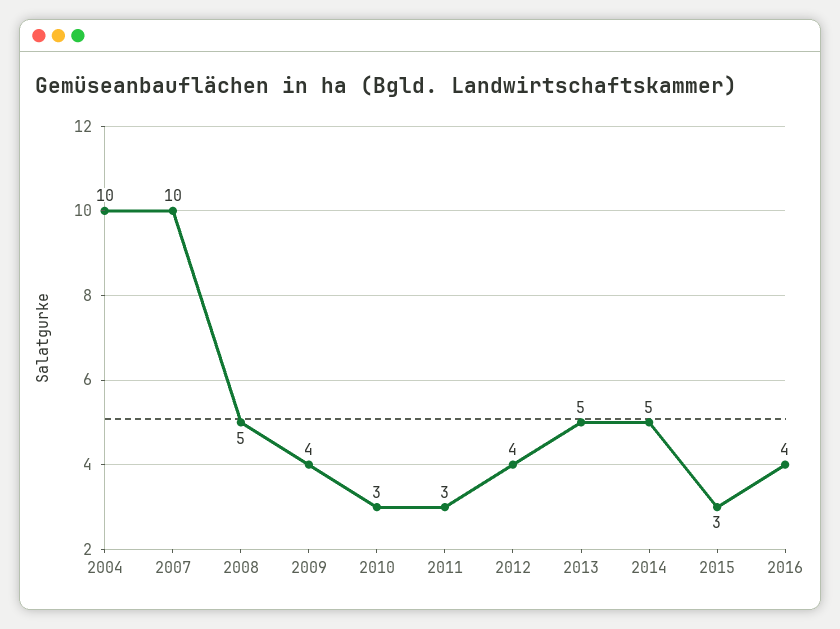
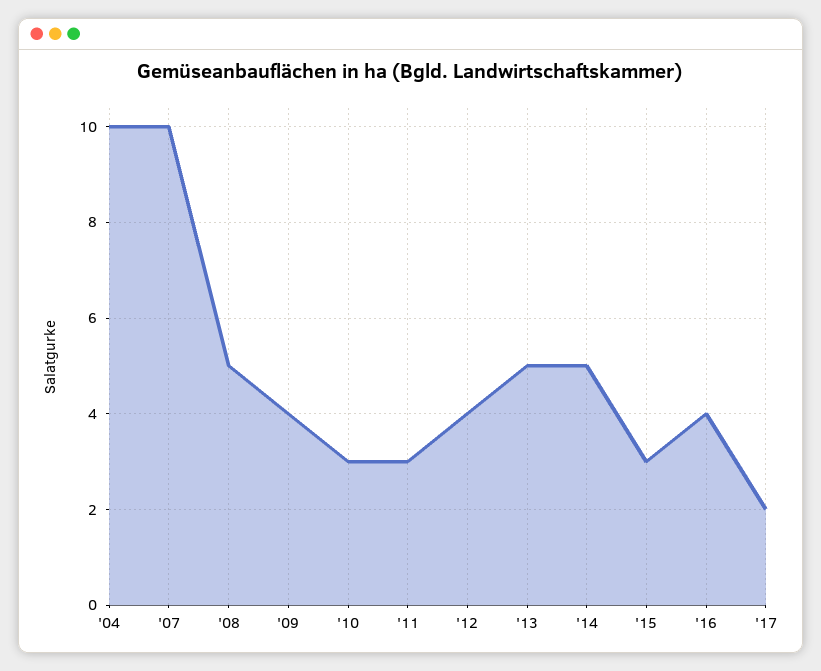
'17: none -> 2

